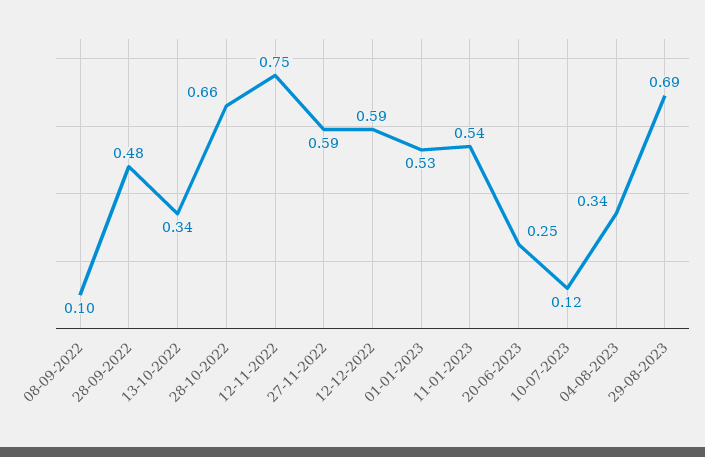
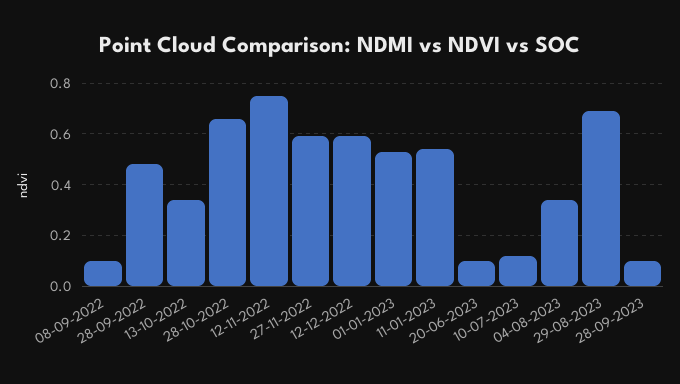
20-06-2023: 0.25 -> 0.1
28-09-2023: none -> 0.1

